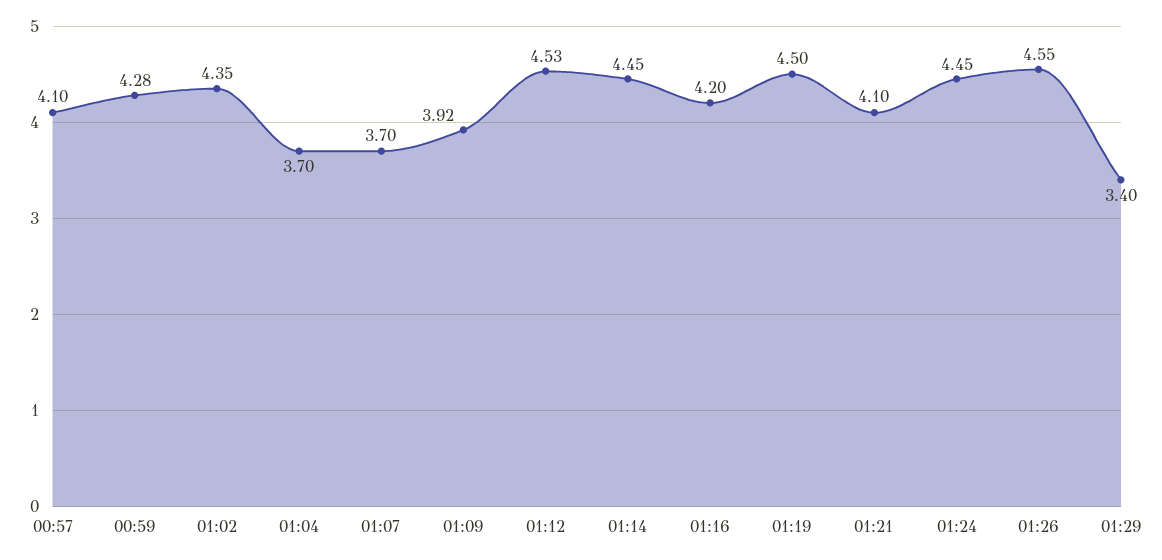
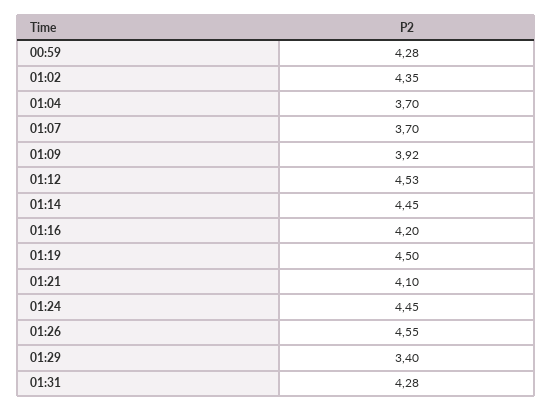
00:57: 4.1 -> none
01:31: none -> 4.28

